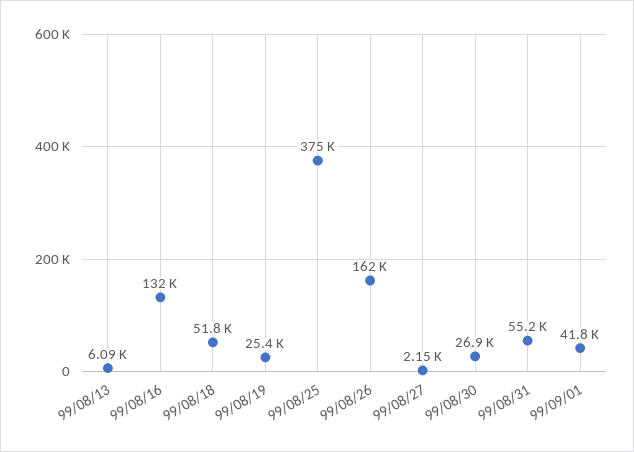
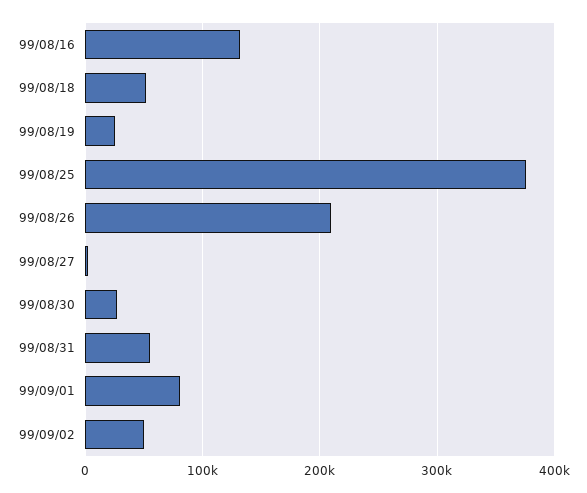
99/08/13: 6090 -> none
99/08/26: 162000 -> 210000
99/09/01: 41800 -> 80000
99/09/02: none -> 50000

